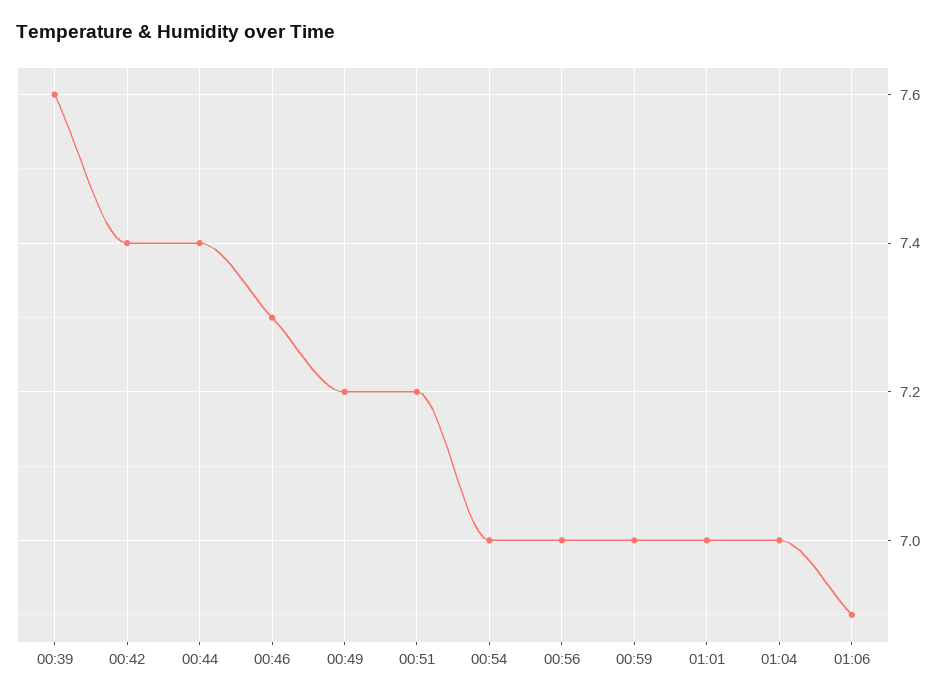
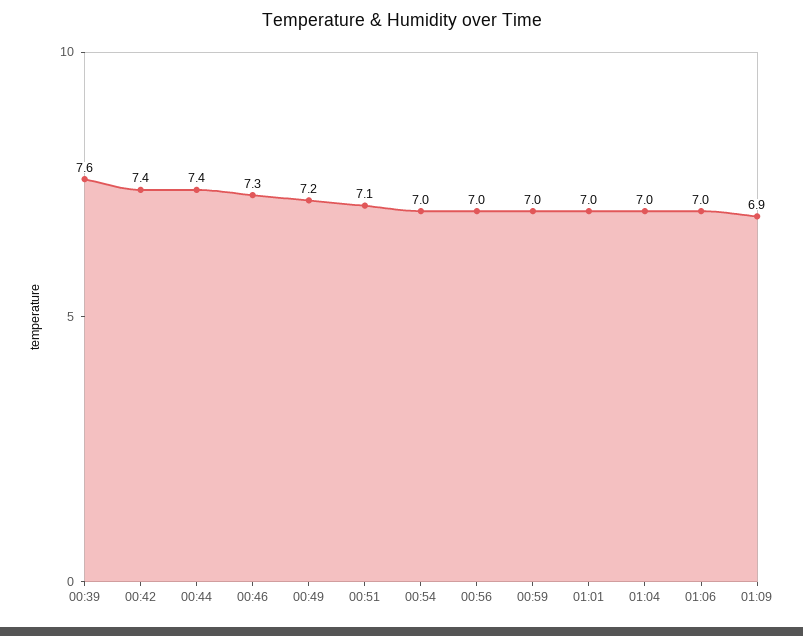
00:51: 7.2 -> 7.1
01:06: 6.9 -> 7
01:09: none -> 6.9

